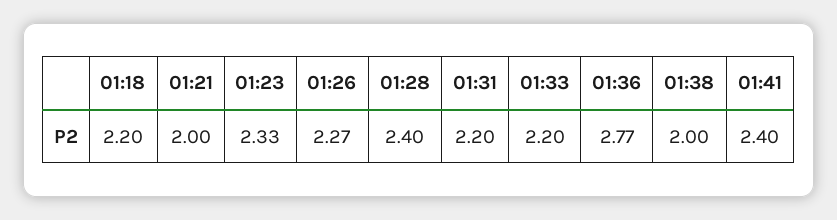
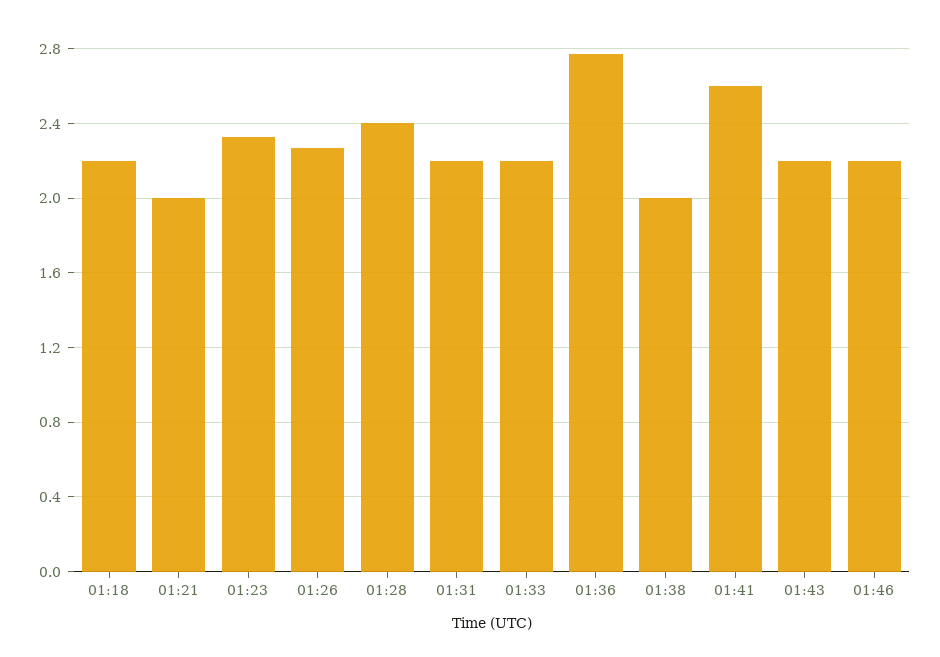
01:41: 2.4 -> 2.6
01:43: none -> 2.2
01:46: none -> 2.2

